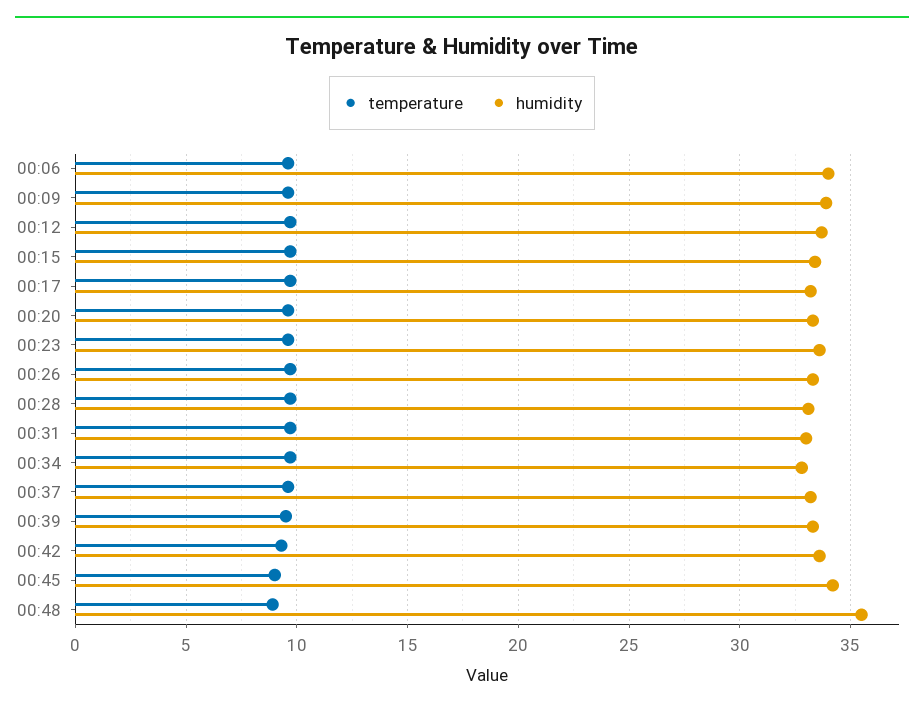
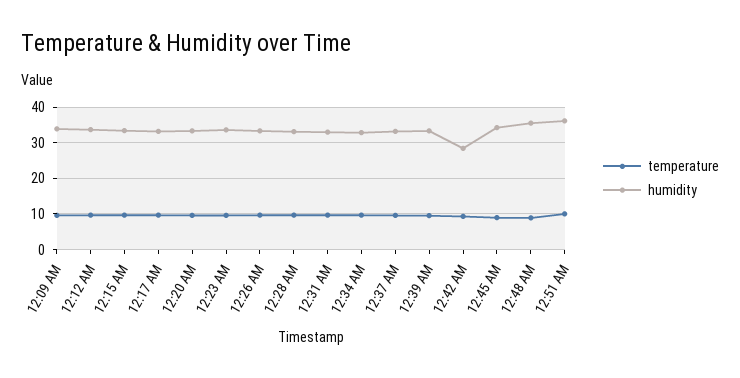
temperature, 00:06: 9.5 -> none
humidity, 00:06: 34 -> none
humidity, 00:42: 33.5 -> 28
temperature, 12:51 AM: none -> 10
humidity, 12:51 AM: none -> 36

